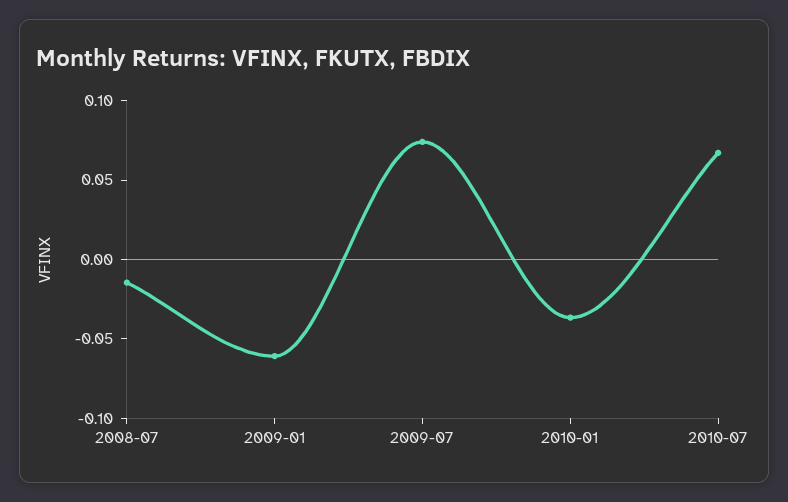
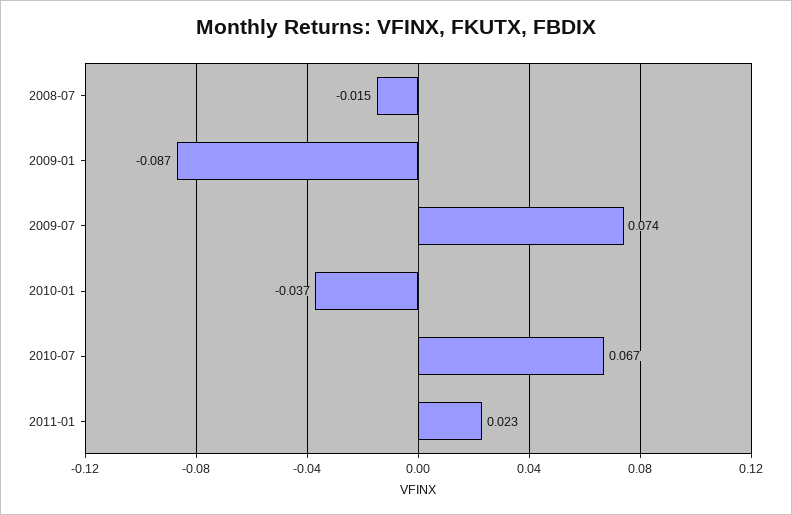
2009-01: -0.06 -> -0.087
2011-01: none -> 0.023

